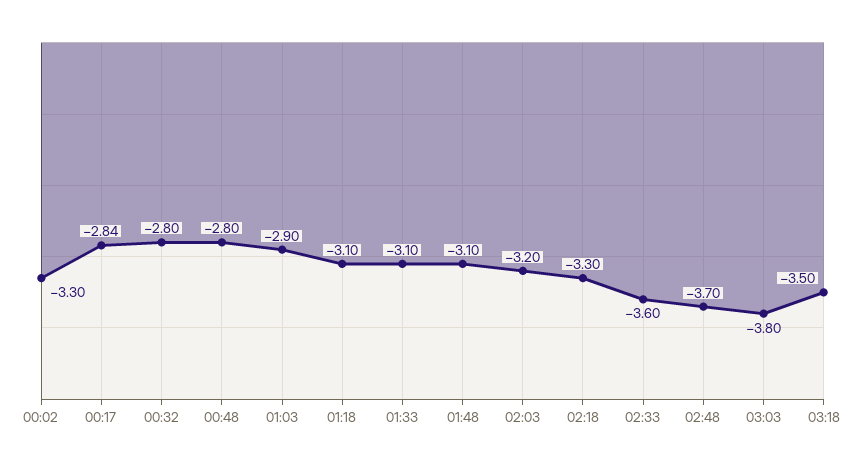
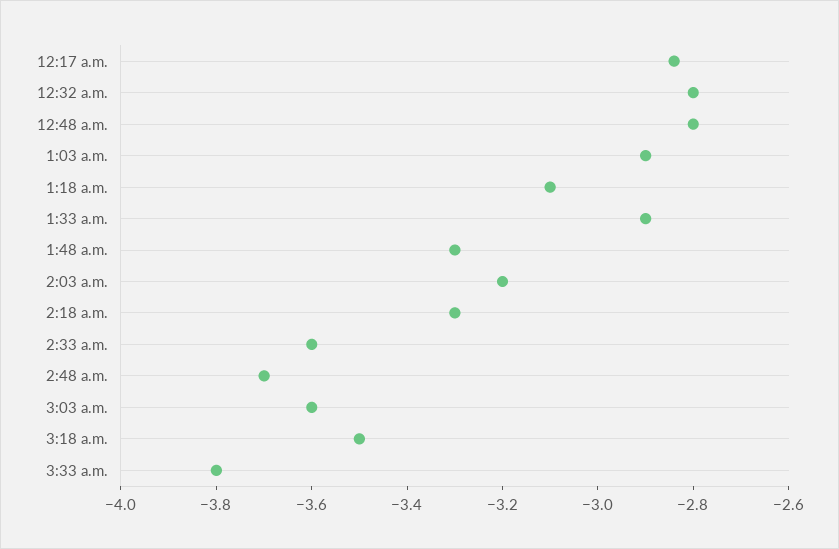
00:02: -3.3 -> none
01:33: -3.1 -> -2.9
01:48: -3.1 -> -3.3
03:03: -3.8 -> -3.6
3:33 a.m.: none -> -3.8

